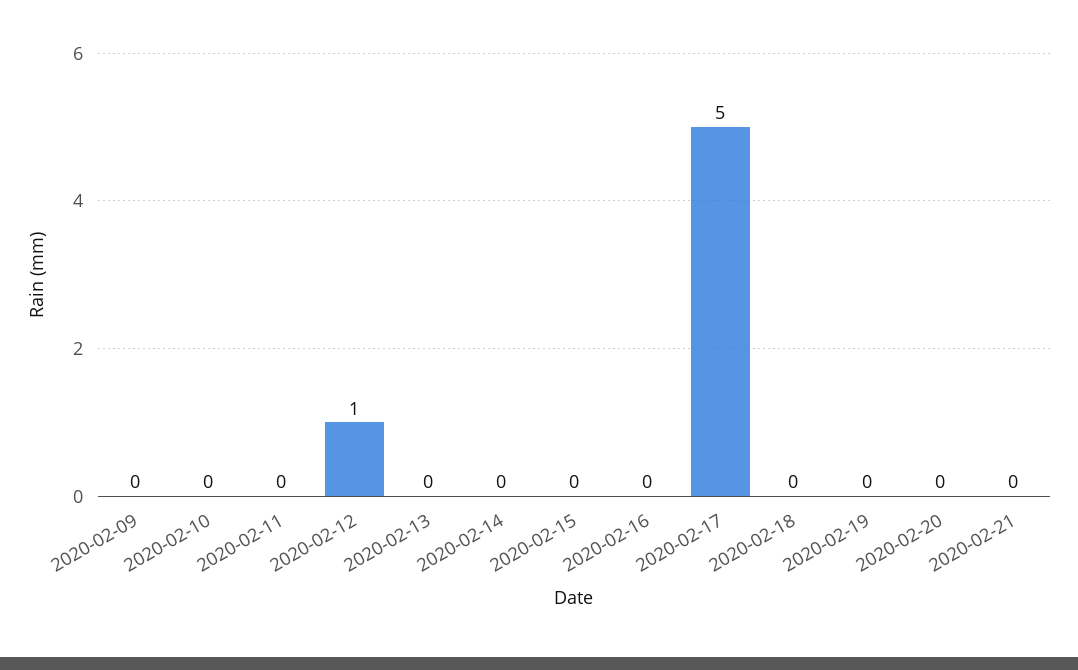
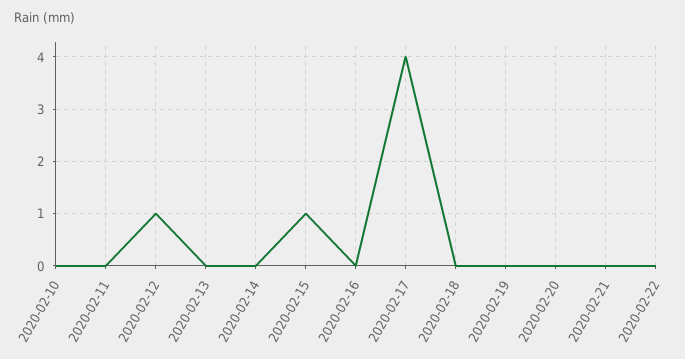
2020-02-09: 0 -> none
2020-02-15: 0 -> 1
2020-02-17: 5 -> 4
2020-02-22: none -> 0

